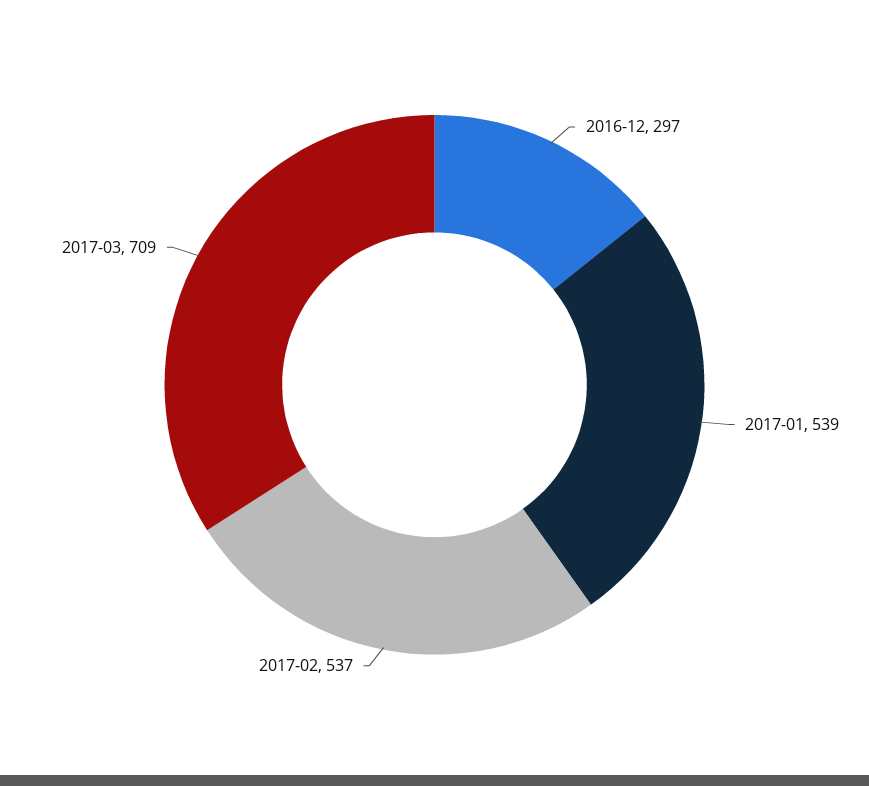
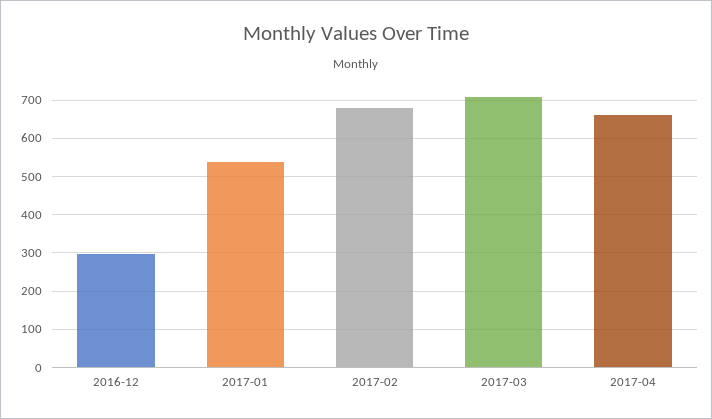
2017-02: 537 -> 680
2017-04: none -> 660

